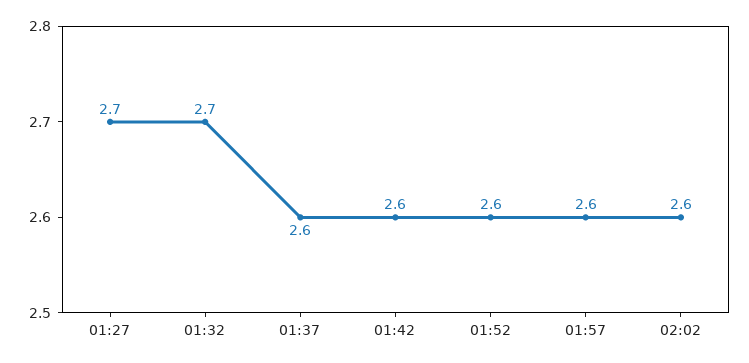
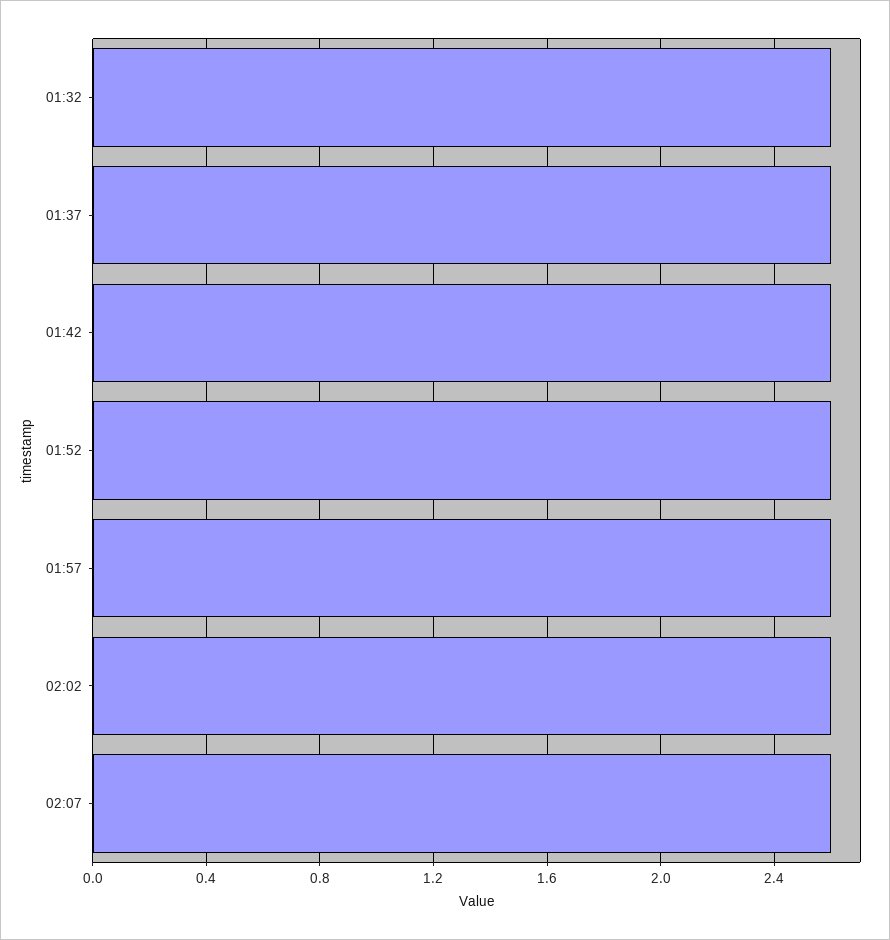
01:27: 2.7 -> none
01:32: 2.7 -> 2.6
02:07: none -> 2.6

